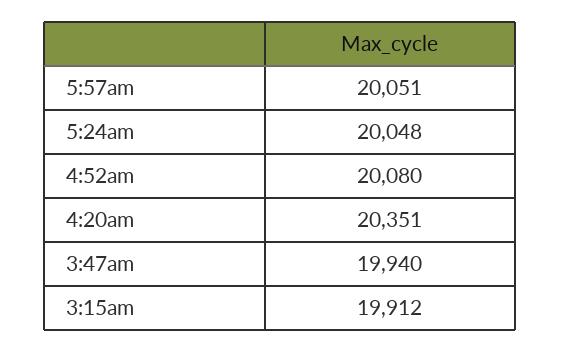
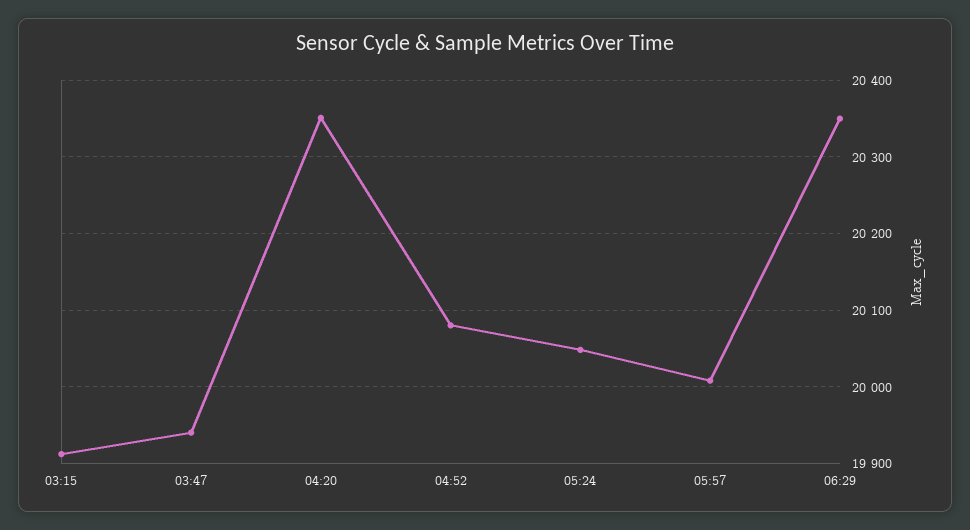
5:57am: 20051 -> 20010
06:29: none -> 20350

